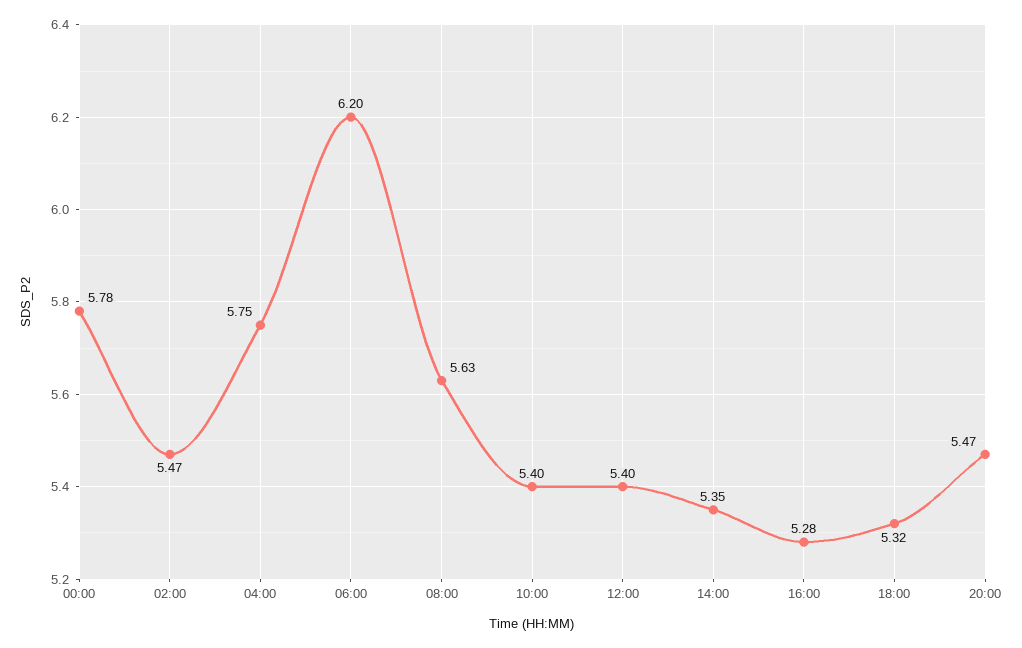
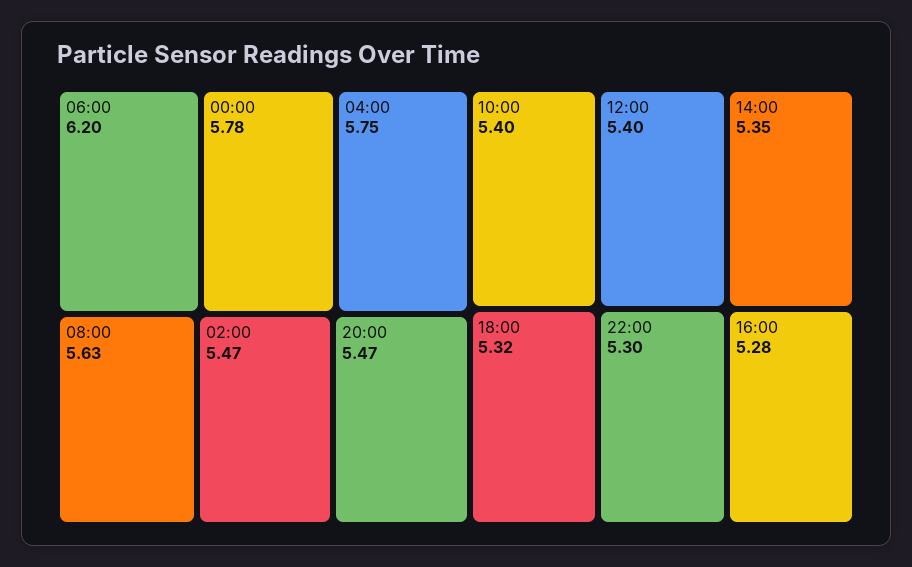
22:00: none -> 5.3

